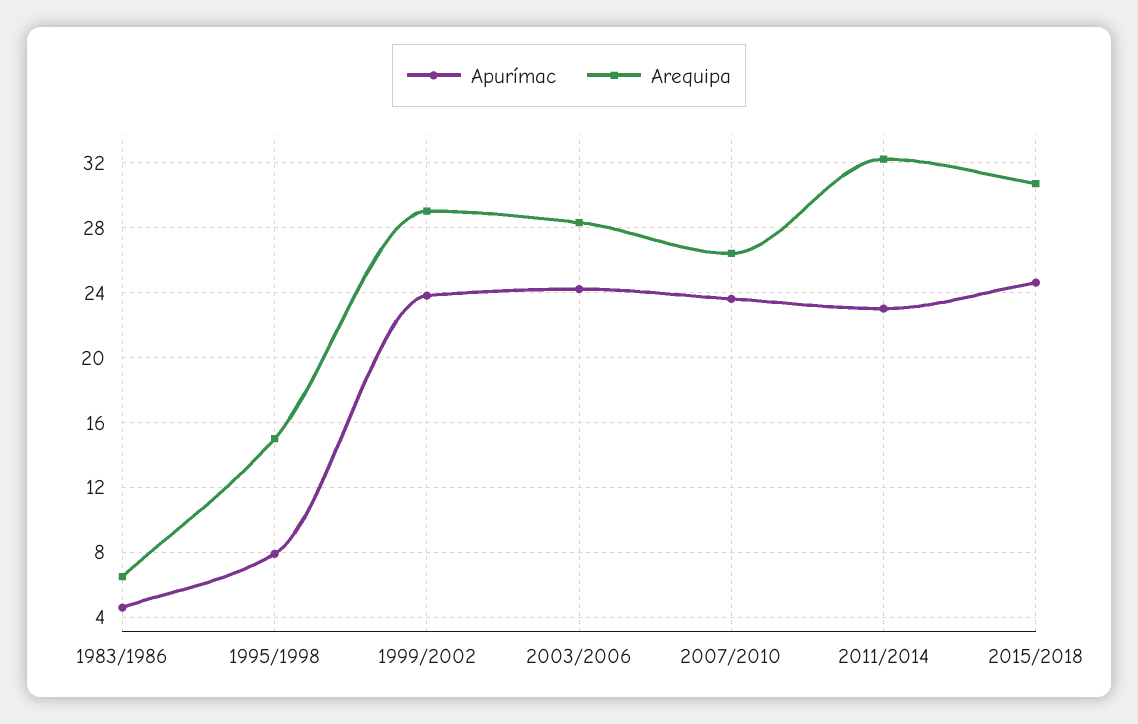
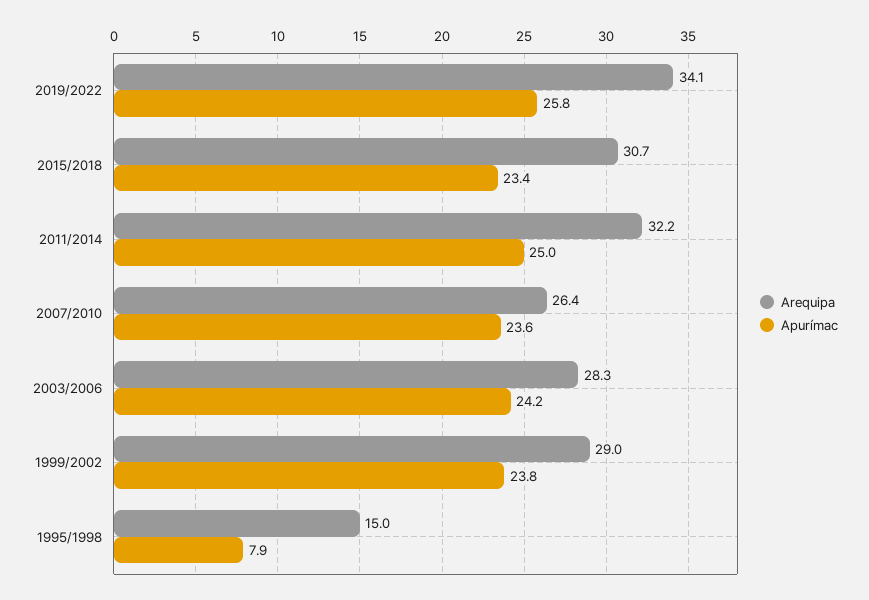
Apurímac, 1983/1986: 4.5 -> none
Arequipa, 1983/1986: 6.5 -> none
Apurímac, 2011/2014: 23 -> 25
Apurímac, 2015/2018: 24.5 -> 23.4
Arequipa, 2019/2022: none -> 34.1
Apurímac, 2019/2022: none -> 25.8

